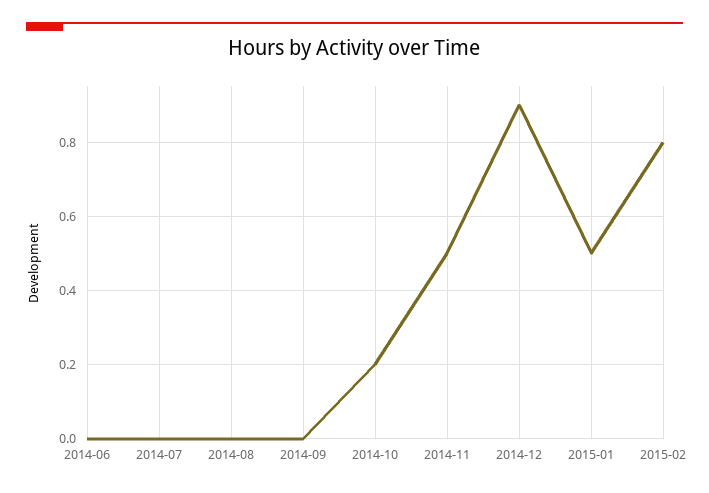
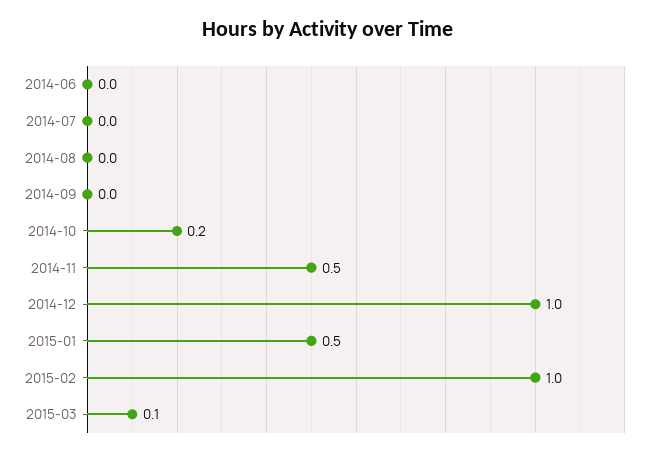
2014-12: 0.9 -> 1
2015-02: 0.8 -> 1
2015-03: none -> 0.1

